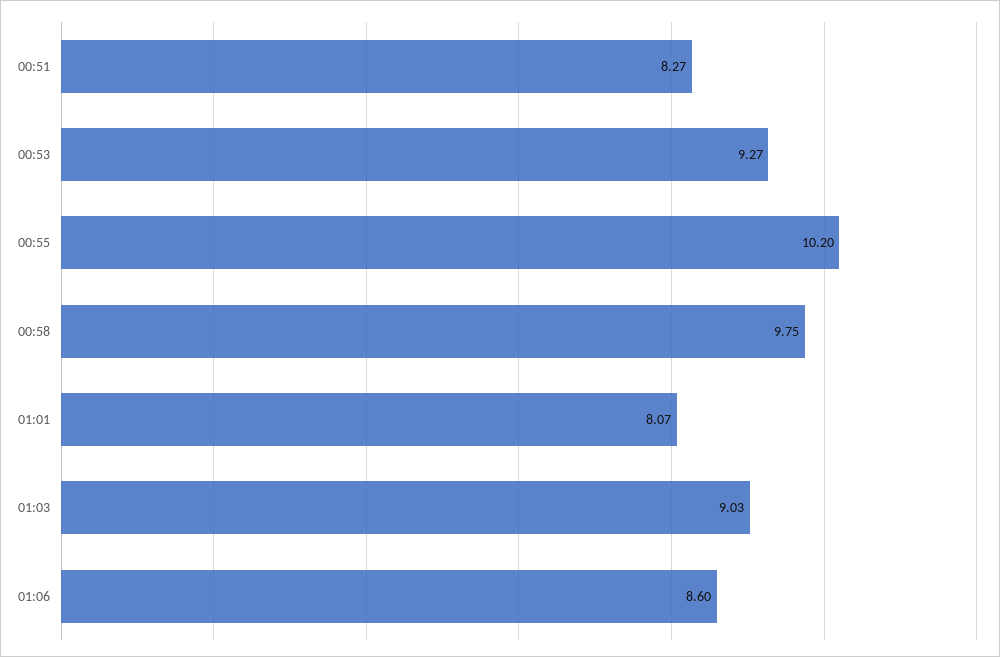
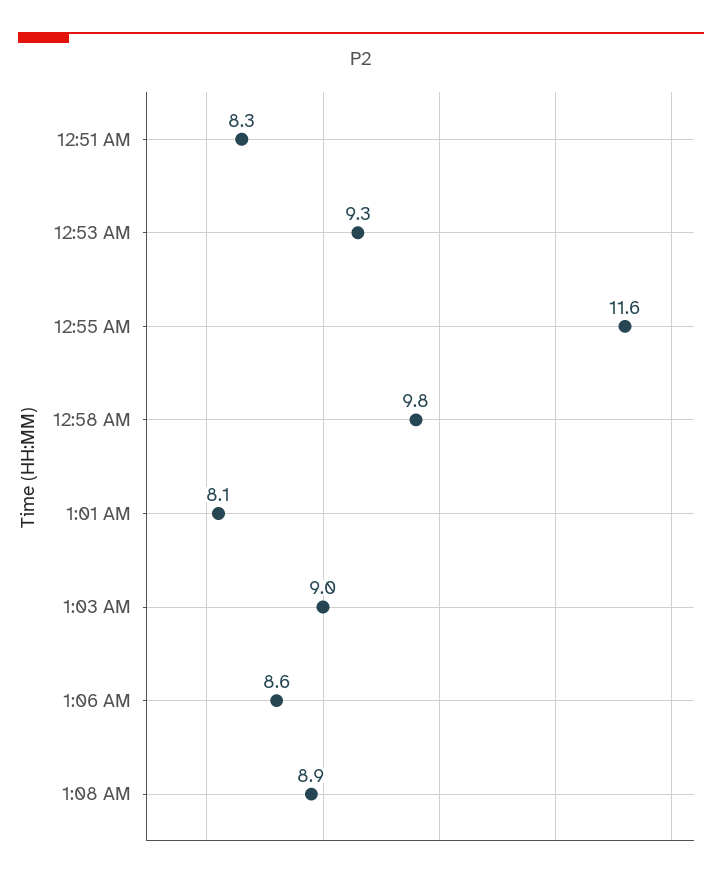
00:55: 10.2 -> 11.6
1:08 AM: none -> 8.9

